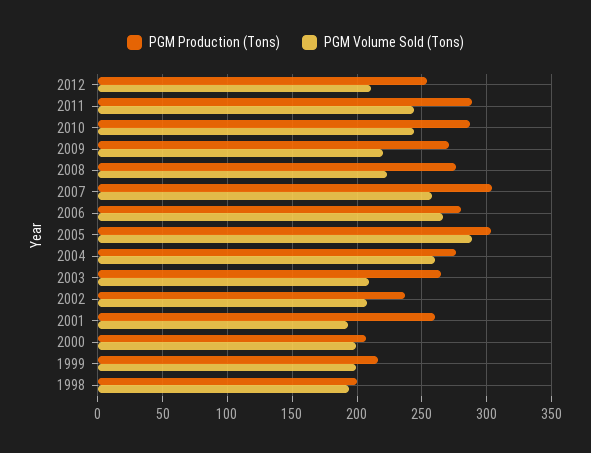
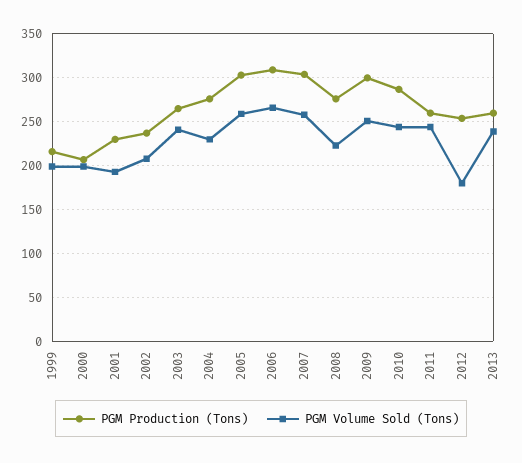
PGM Volume Sold (Tons), 2012: 210 -> 180
PGM Production (Tons), 2011: 290 -> 260
PGM Production (Tons), 2009: 270 -> 300
PGM Volume Sold (Tons), 2009: 220 -> 250
PGM Production (Tons), 2006: 280 -> 310
PGM Volume Sold (Tons), 2005: 290 -> 260
PGM Volume Sold (Tons), 2004: 260 -> 230
PGM Volume Sold (Tons), 2003: 210 -> 240
PGM Production (Tons), 2001: 260 -> 230
PGM Production (Tons), 1998: 200 -> none
PGM Volume Sold (Tons), 1998: 195 -> none
PGM Production (Tons), 2013: none -> 260
PGM Volume Sold (Tons), 2013: none -> 240

